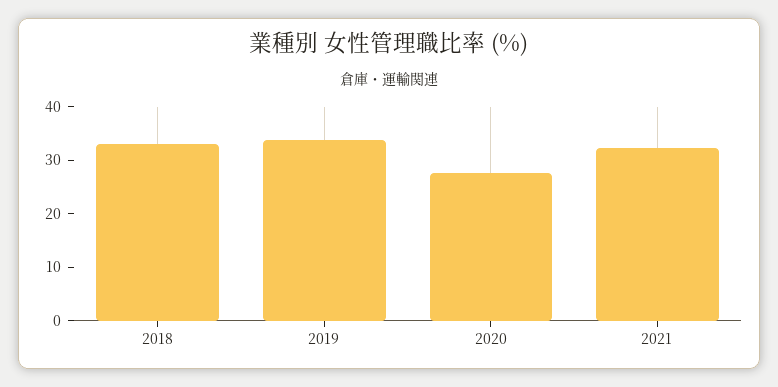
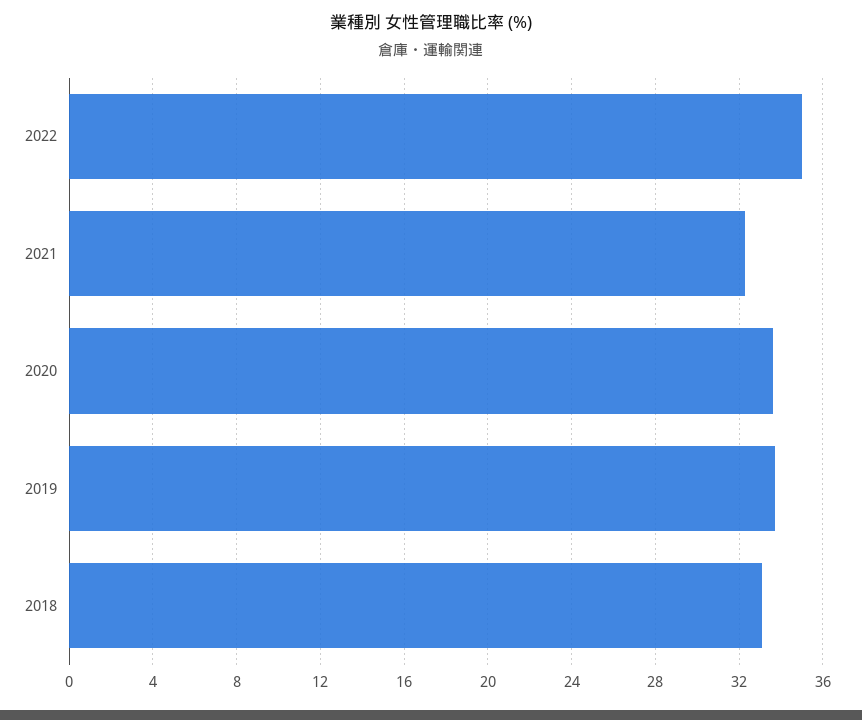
2020: 28 -> 33.5
2022: none -> 35

